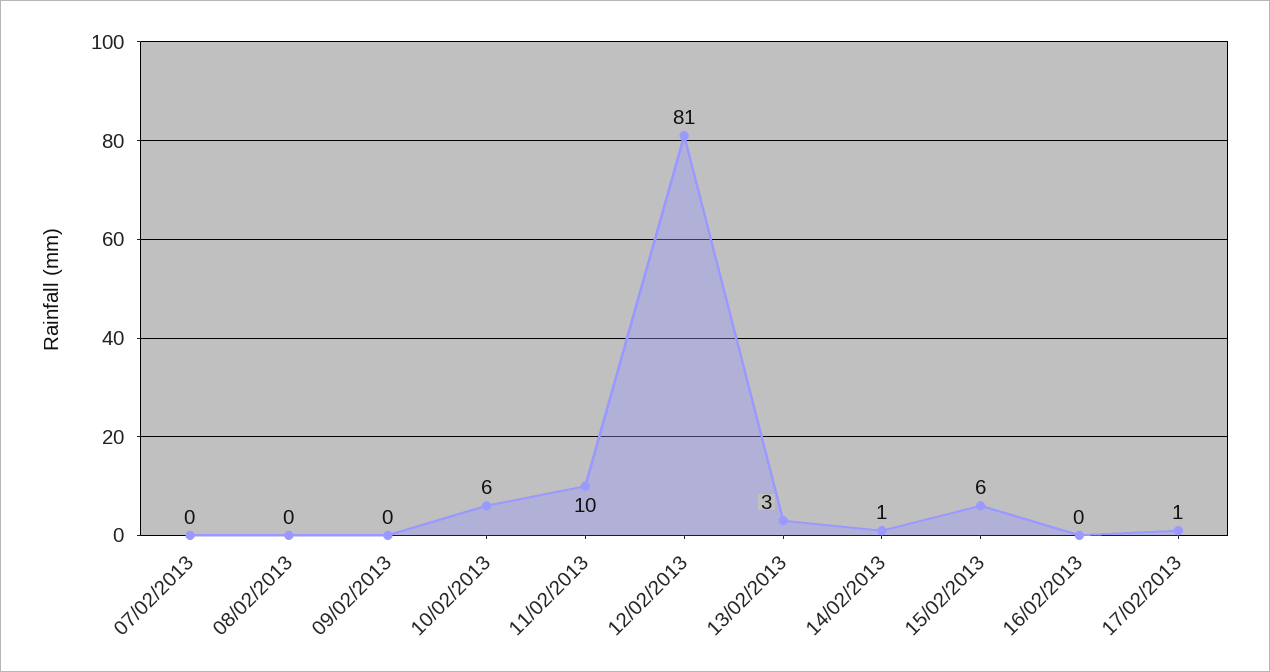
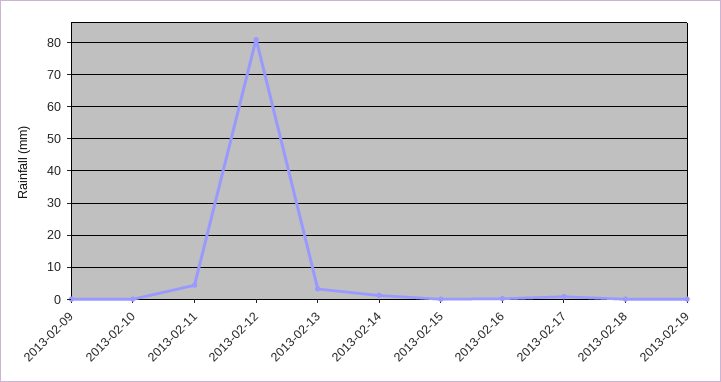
07/02/2013: 0 -> none
08/02/2013: 0 -> none
10/02/2013: 6 -> 0
11/02/2013: 10 -> 4
15/02/2013: 6 -> 0
2013-02-18: none -> 0
2013-02-19: none -> 0

